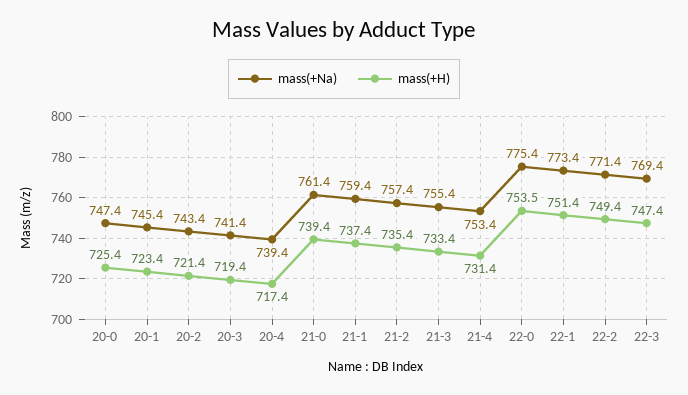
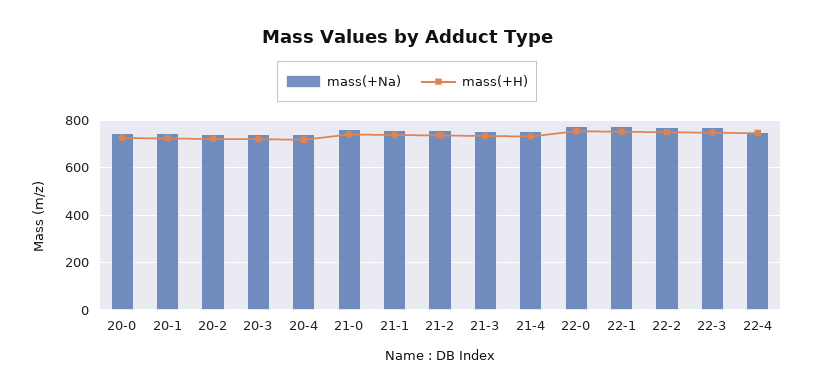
mass(+Na), 22-4: none -> 750
mass(+H), 22-4: none -> 750

